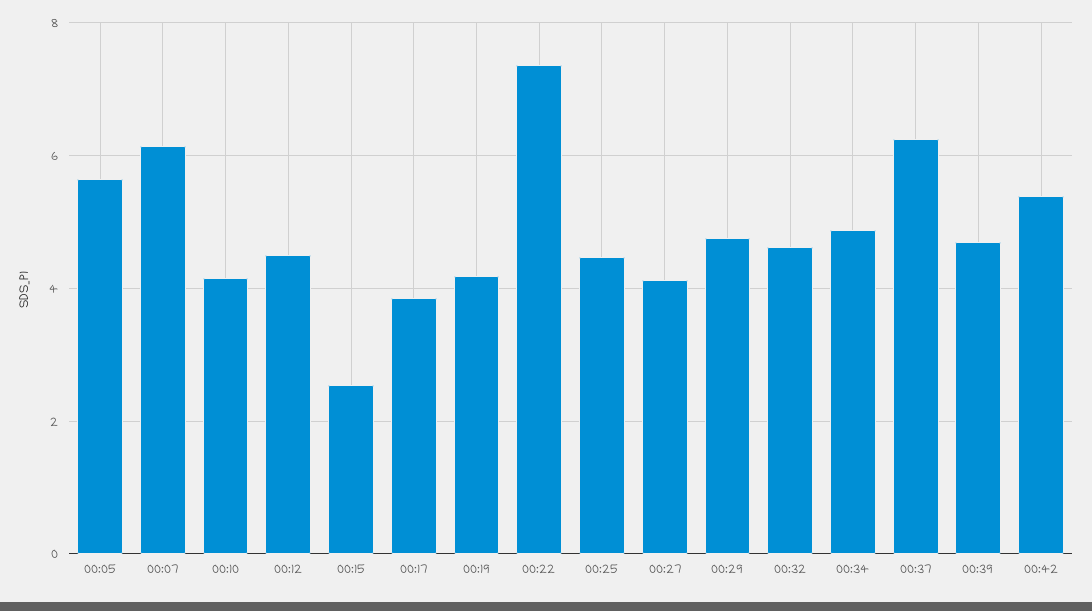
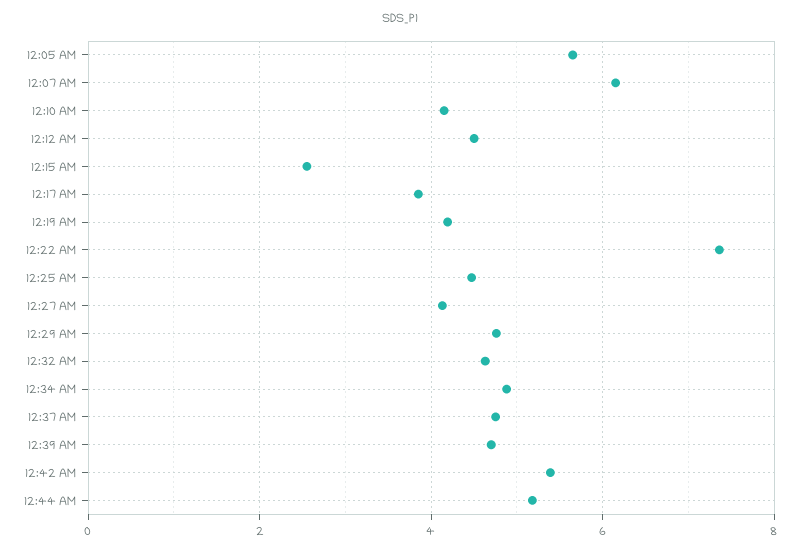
00:37: 6.2 -> 4.8
12:44 AM: none -> 5.2

